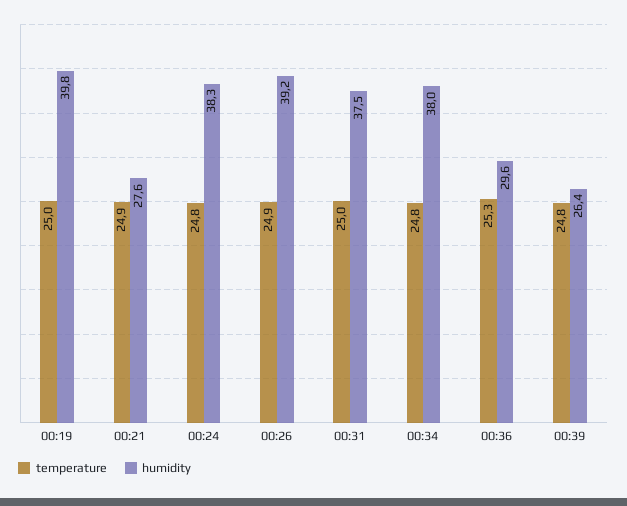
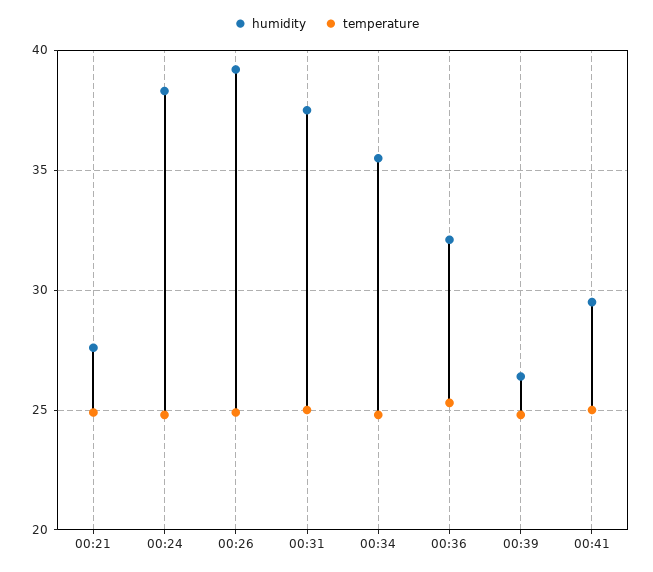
temperature, 00:19: 25 -> none
humidity, 00:19: 39.8 -> none
humidity, 00:34: 38 -> 35.5
humidity, 00:36: 29.6 -> 32
humidity, 00:41: none -> 29.5
temperature, 00:41: none -> 25

